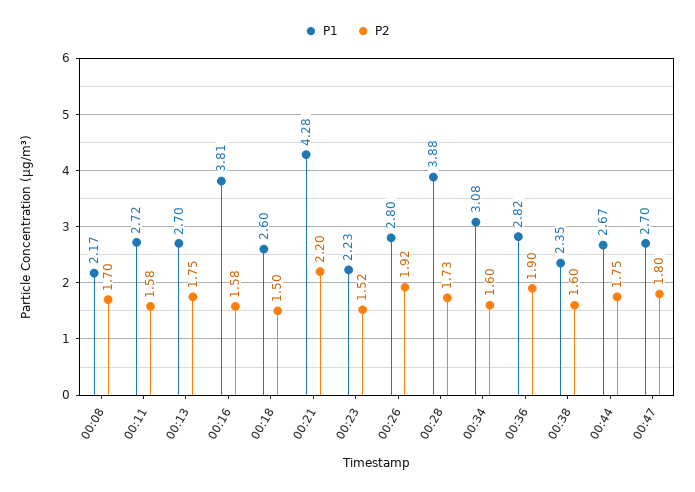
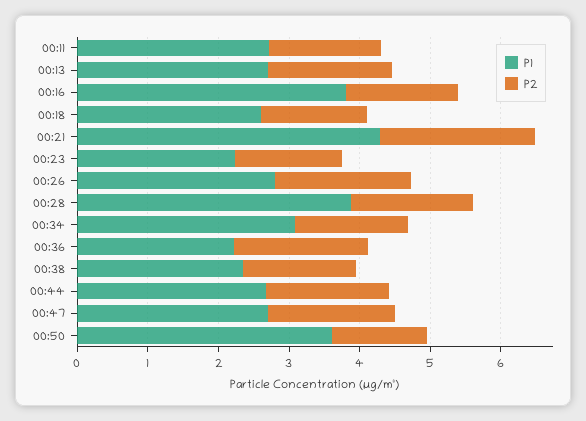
P1, 00:08: 2.17 -> none
P2, 00:08: 1.7 -> none
P1, 00:36: 2.82 -> 2.2
P1, 00:50: none -> 3.6
P2, 00:50: none -> 1.4

